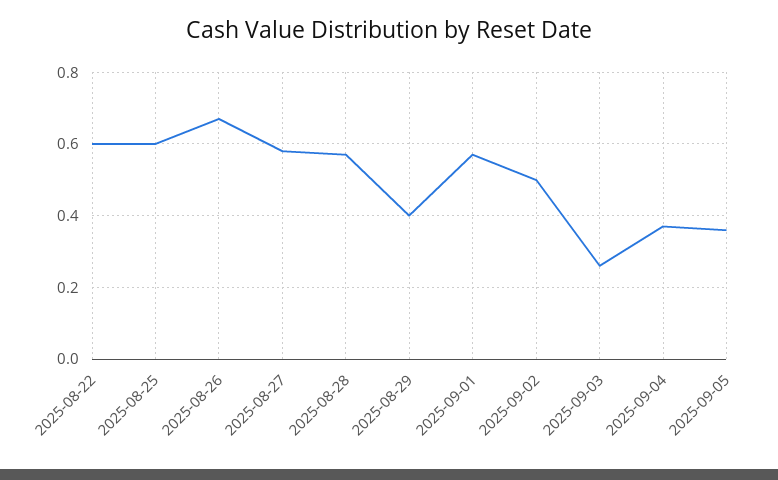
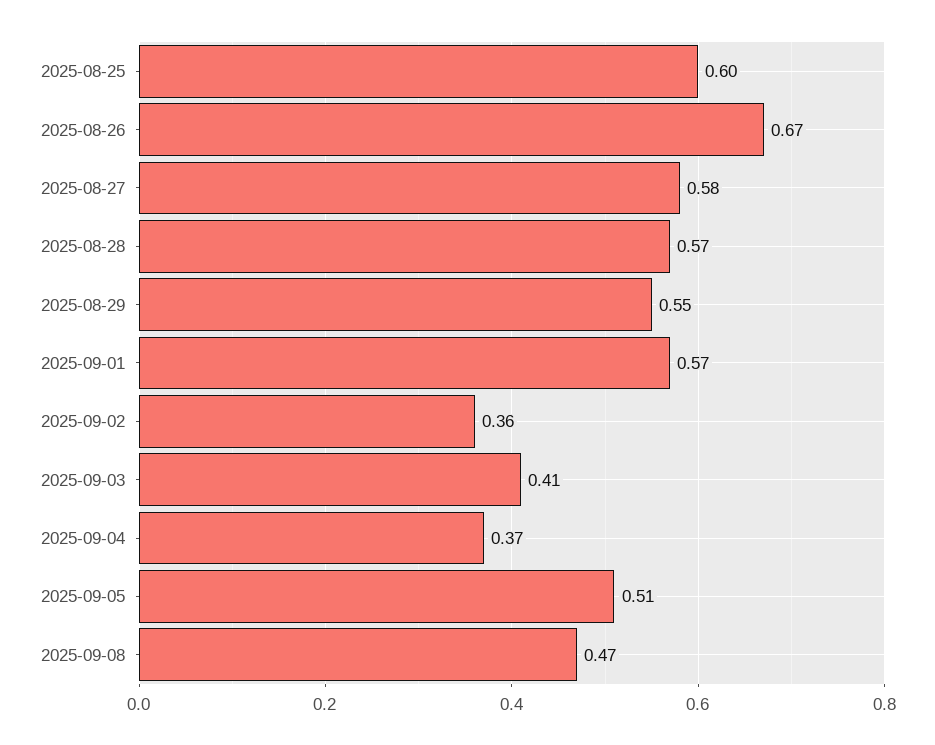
2025-08-22: 0.6 -> none
2025-08-29: 0.4 -> 0.55
2025-09-02: 0.5 -> 0.36
2025-09-03: 0.25 -> 0.41
2025-09-05: 0.35 -> 0.51
2025-09-08: none -> 0.47

